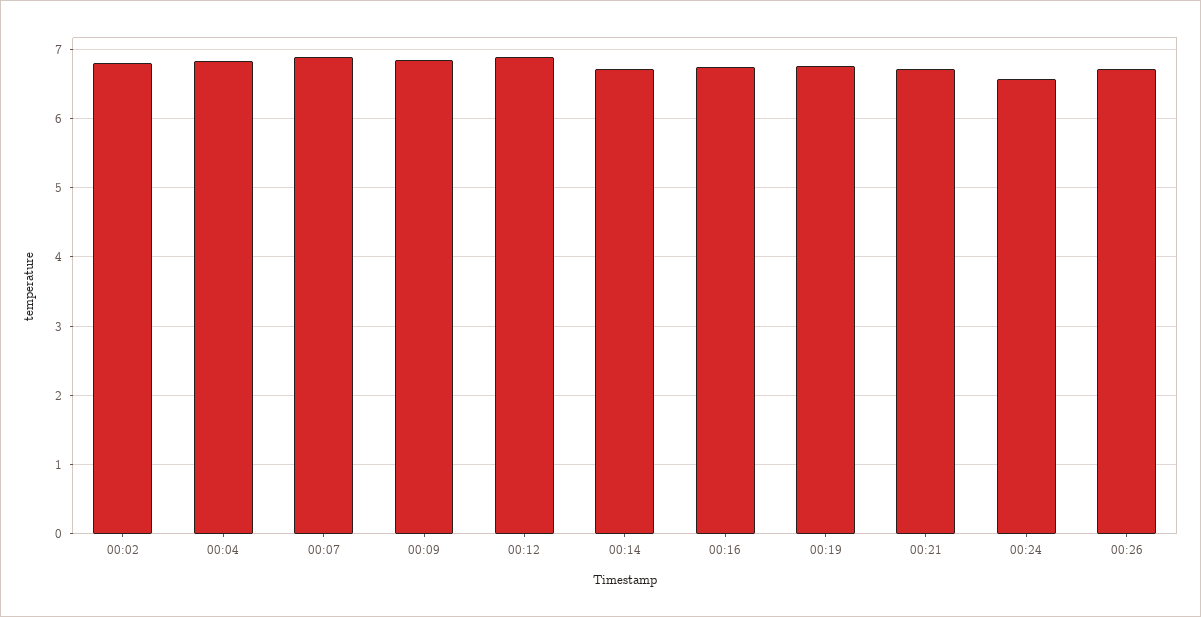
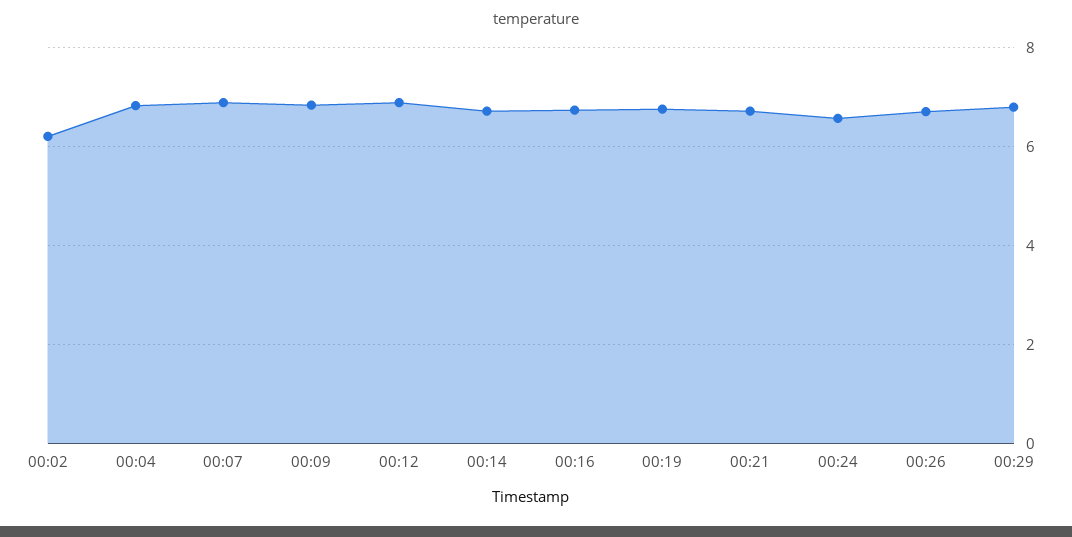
00:02: 6.8 -> 6.2
00:29: none -> 6.8

